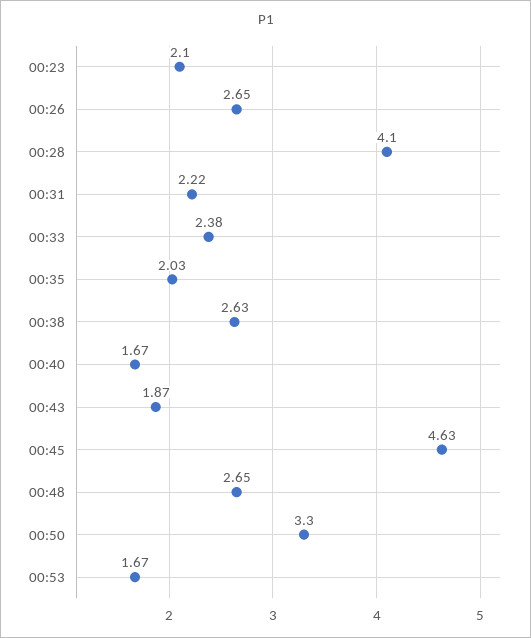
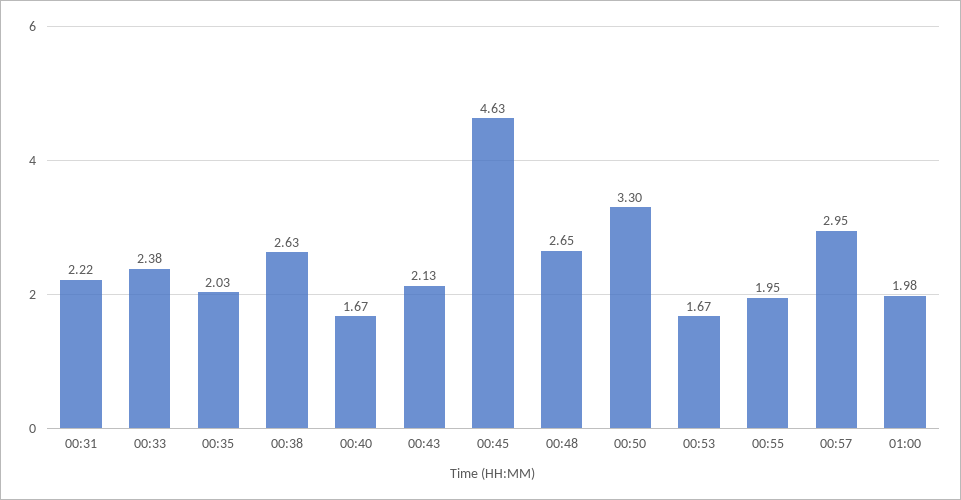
00:23: 2.1 -> none
00:26: 2.65 -> none
00:28: 4.1 -> none
00:43: 1.87 -> 2.13
00:55: none -> 1.95
00:57: none -> 2.95
01:00: none -> 1.98

